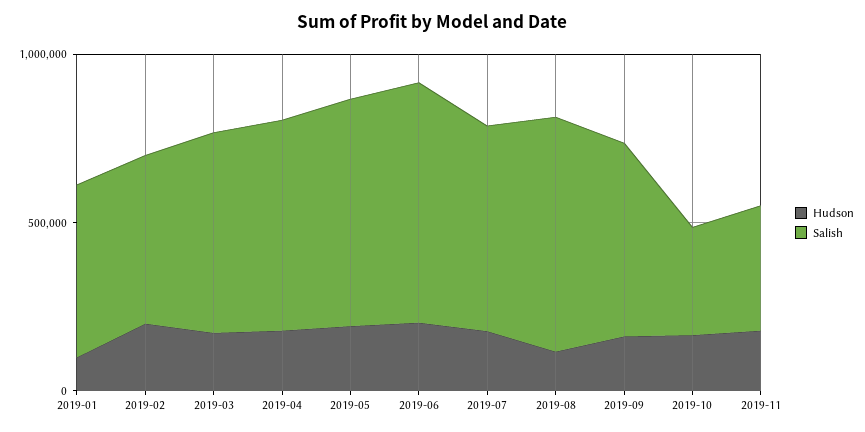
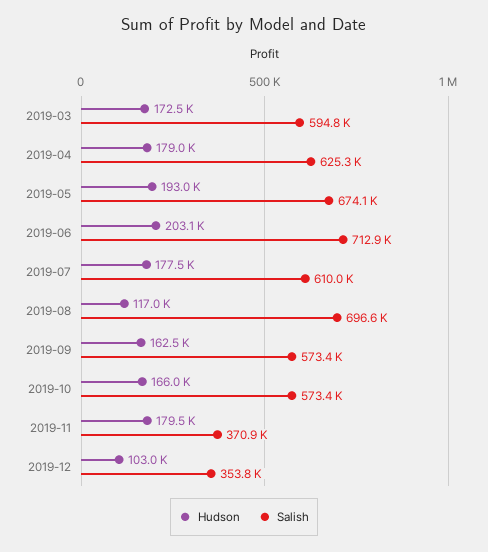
Hudson, 2019-01: 100000 -> none
Salish, 2019-01: 500000 -> none
Hudson, 2019-02: 200000 -> none
Salish, 2019-02: 500000 -> none
Salish, 2019-10: 300000 -> 573400
Hudson, 2019-12: none -> 103000
Salish, 2019-12: none -> 353800

